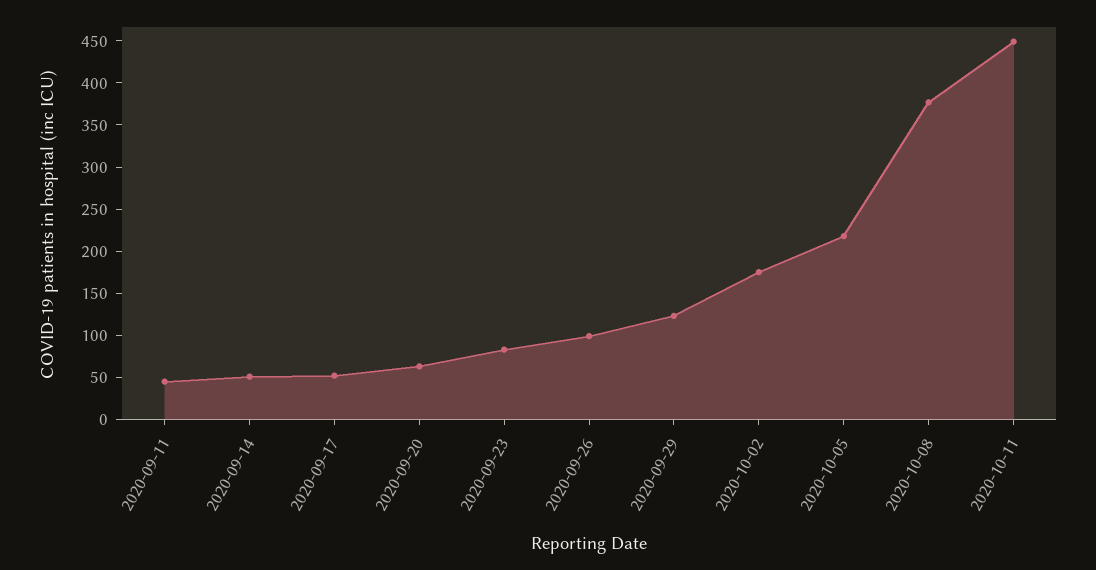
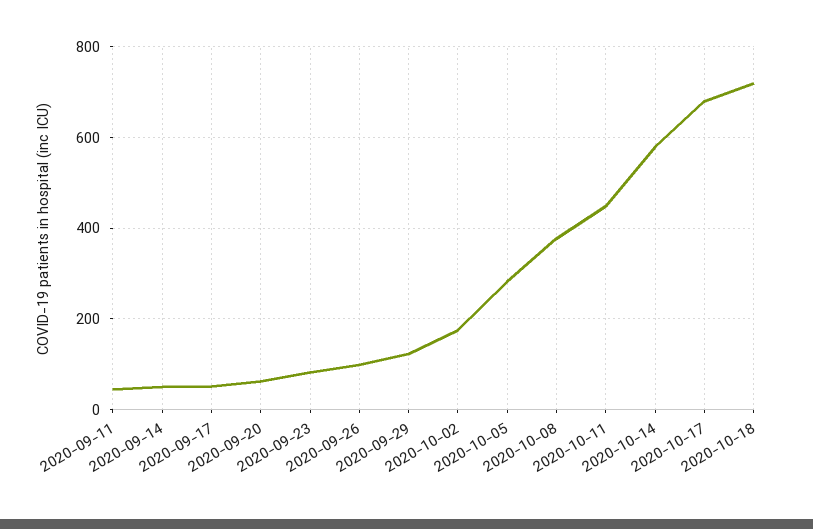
2020-10-05: 220 -> 280
2020-10-14: none -> 580
2020-10-17: none -> 680
2020-10-18: none -> 720

